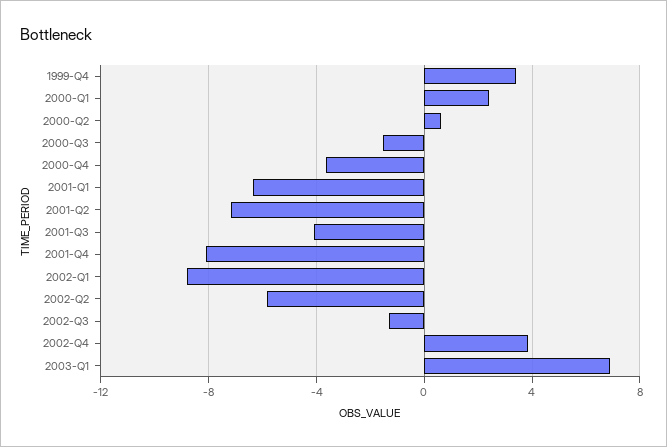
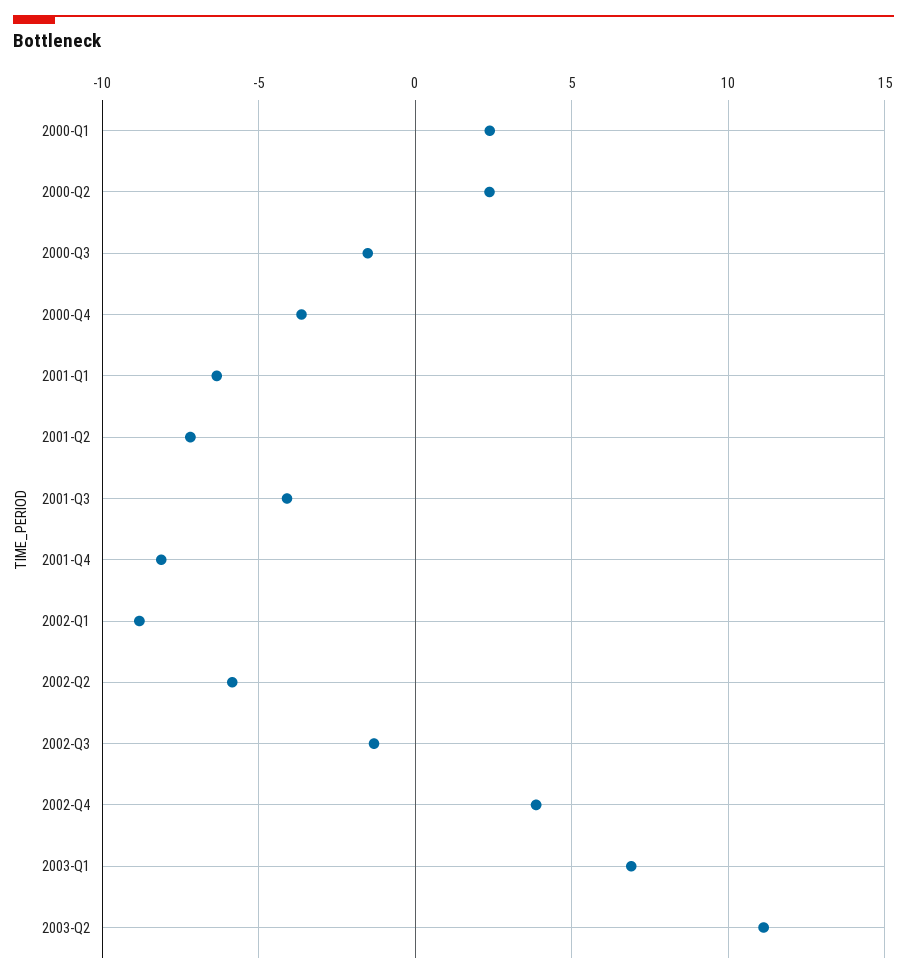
1999-Q4: 3.5 -> none
2000-Q2: 0.5 -> 2.5
2003-Q2: none -> 11

